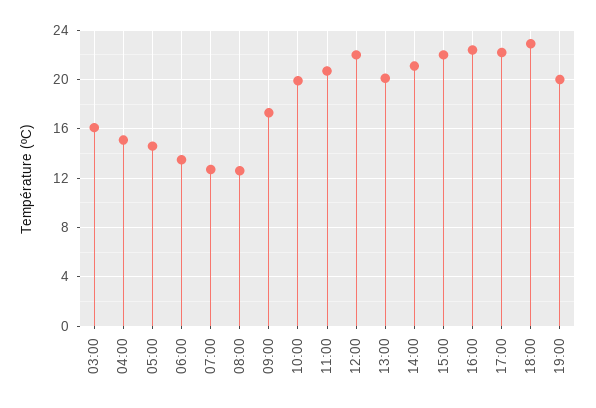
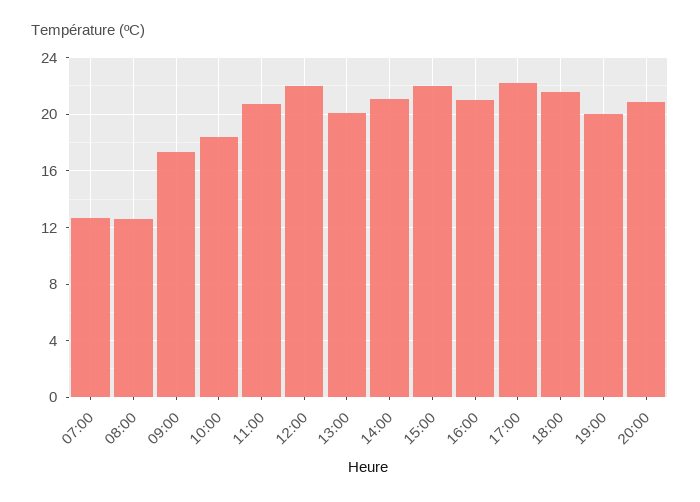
03:00: 16 -> none
04:00: 15 -> none
05:00: 14.5 -> none
06:00: 13.5 -> none
10:00: 20 -> 18.5
16:00: 22.5 -> 21
18:00: 23 -> 21.5
20:00: none -> 21

